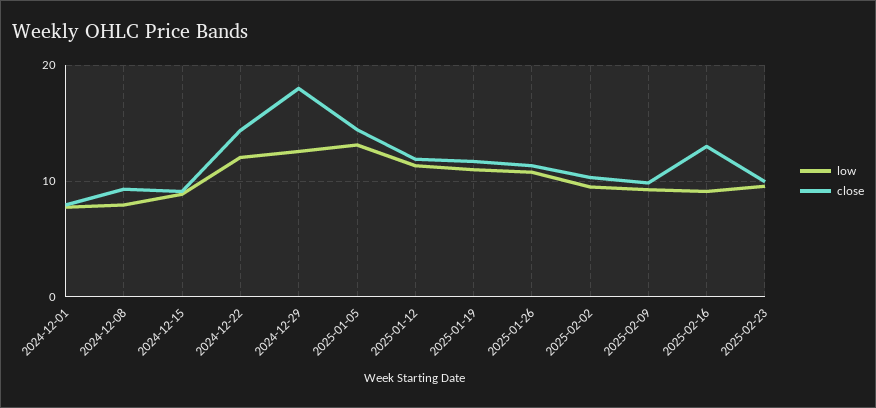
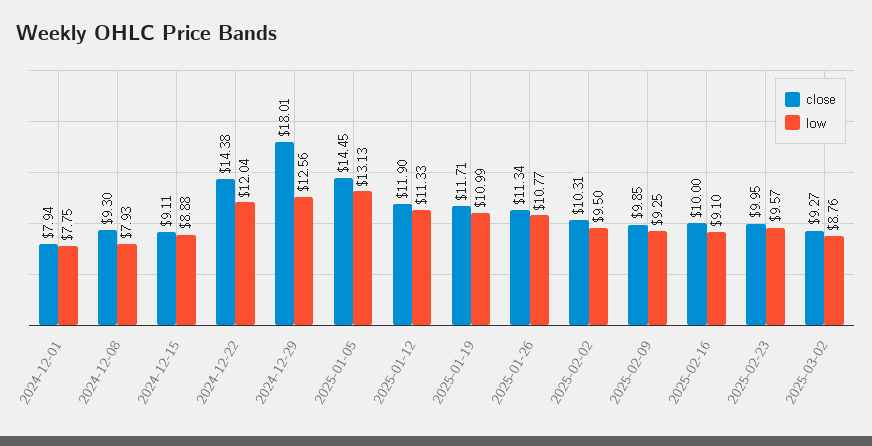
close, 2025-02-16: 13 -> 10
close, 2025-03-02: none -> 9.27
low, 2025-03-02: none -> 8.76

